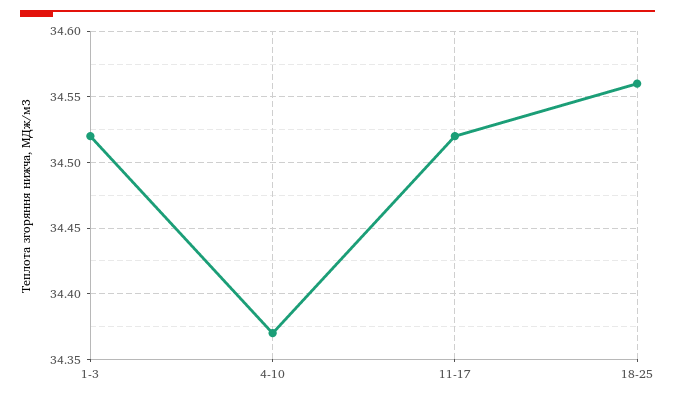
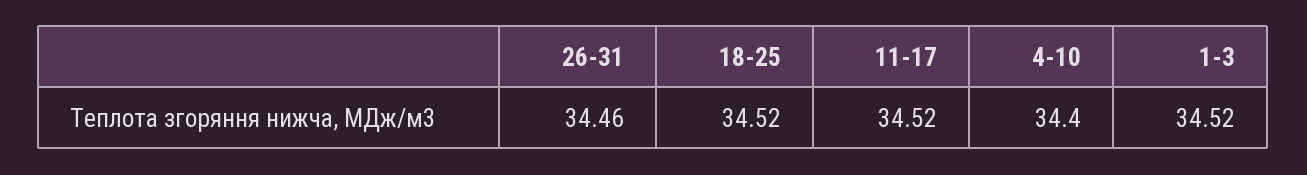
4-10: 34.37 -> 34.4
18-25: 34.56 -> 34.52
26-31: none -> 34.46

